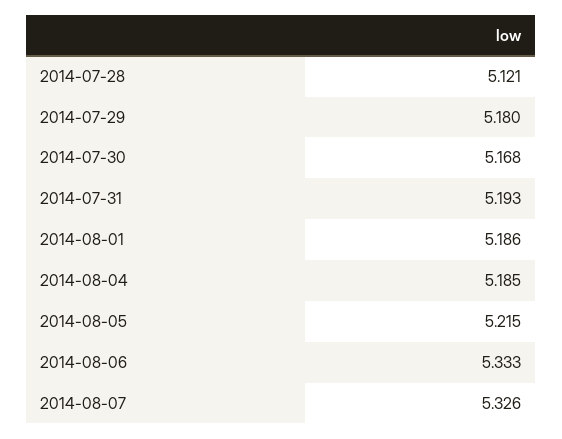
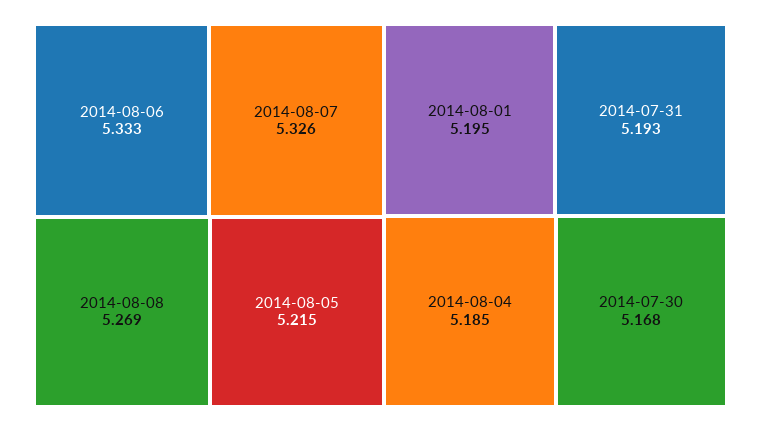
2014-07-28: 5.121 -> none
2014-07-29: 5.18 -> none
2014-08-01: 5.186 -> 5.195
2014-08-08: none -> 5.269

